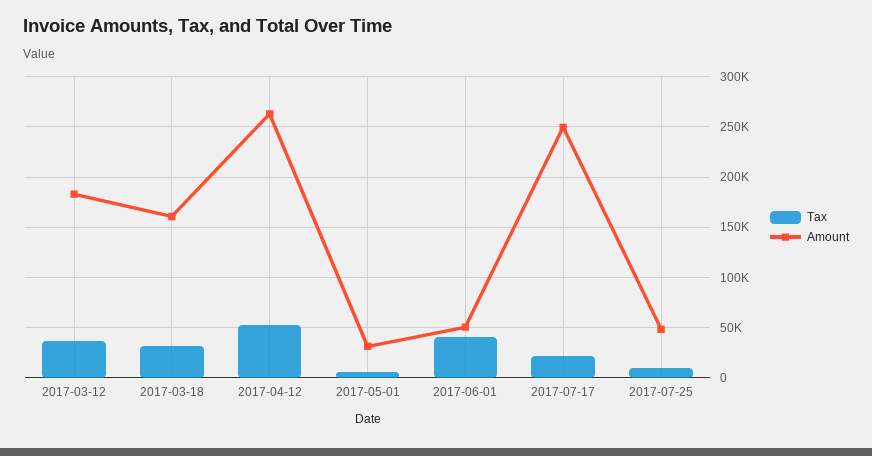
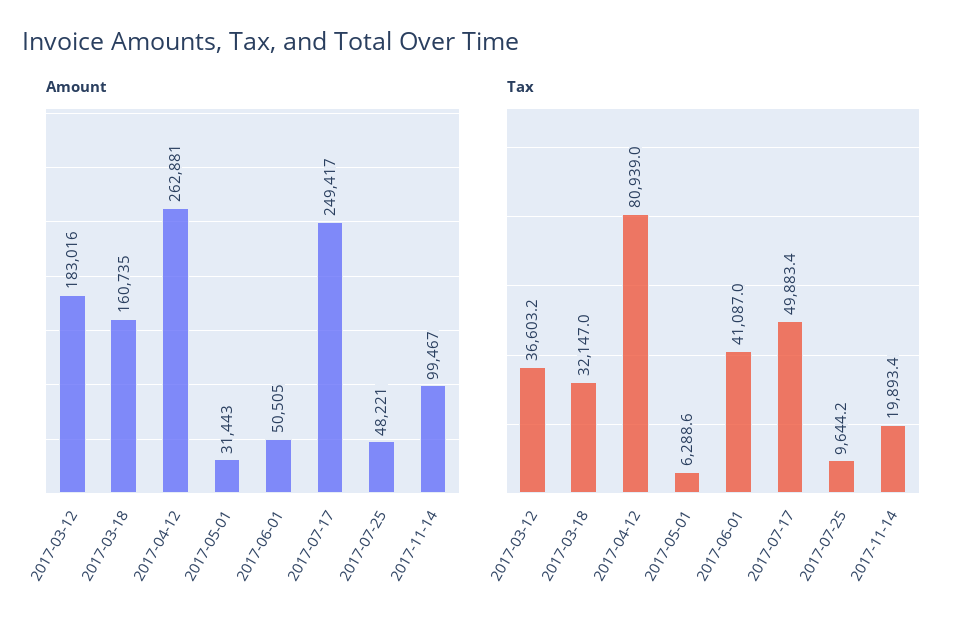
Tax, 2017-04-12: 50000 -> 80939
Tax, 2017-07-17: 20000 -> 49883.4
Amount, 2017-11-14: none -> 99467
Tax, 2017-11-14: none -> 19893.4

